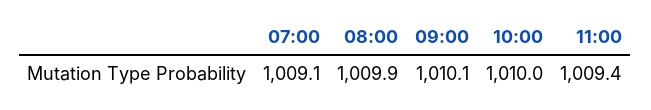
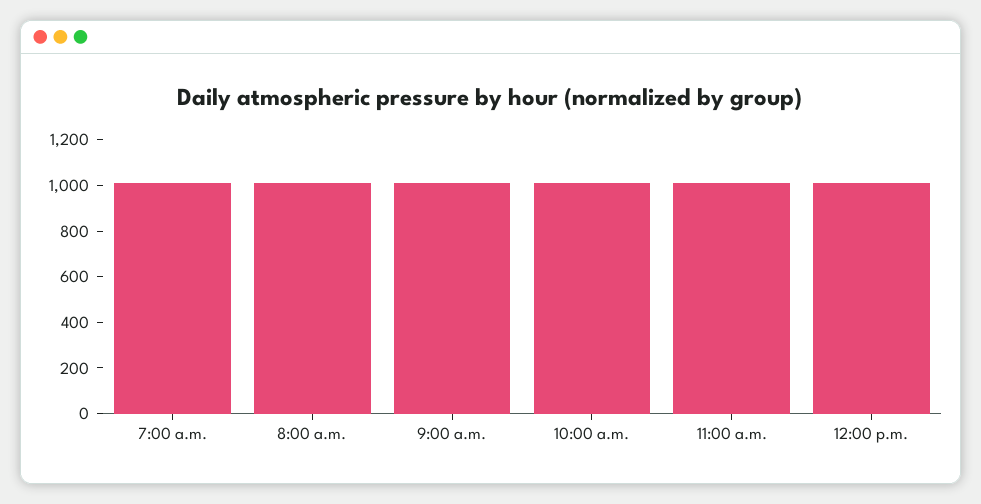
12:00 p.m.: none -> 1000

